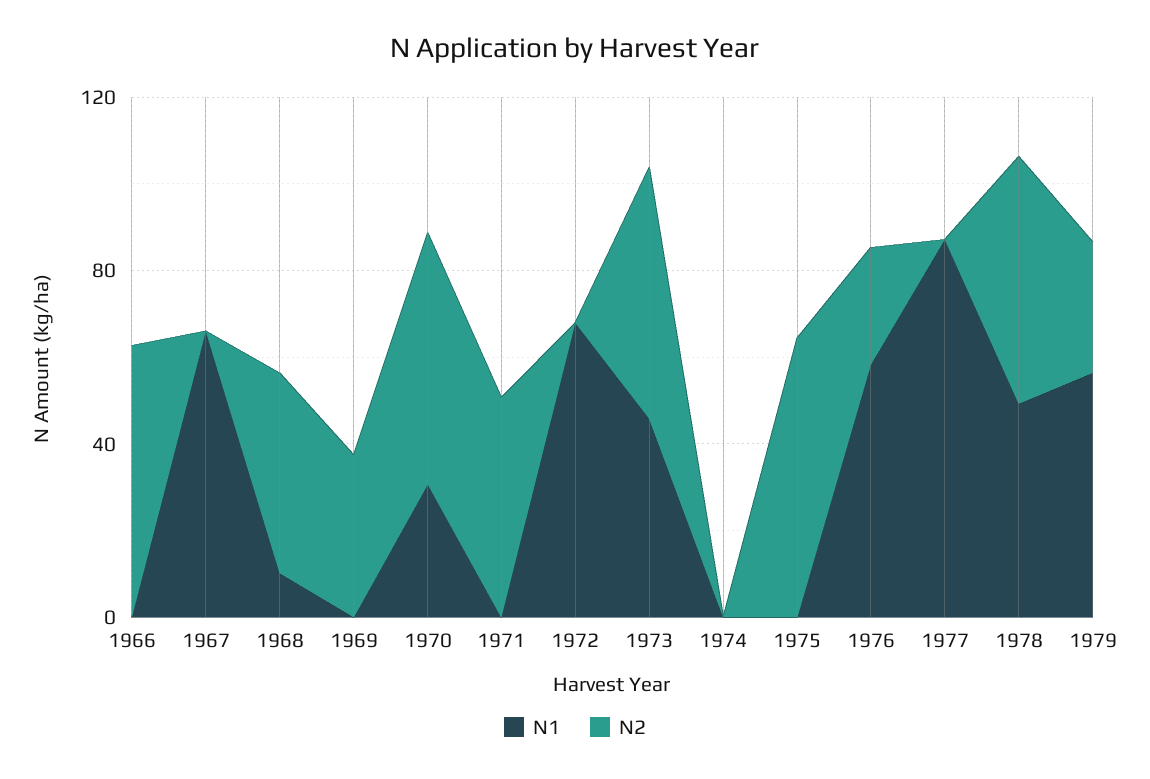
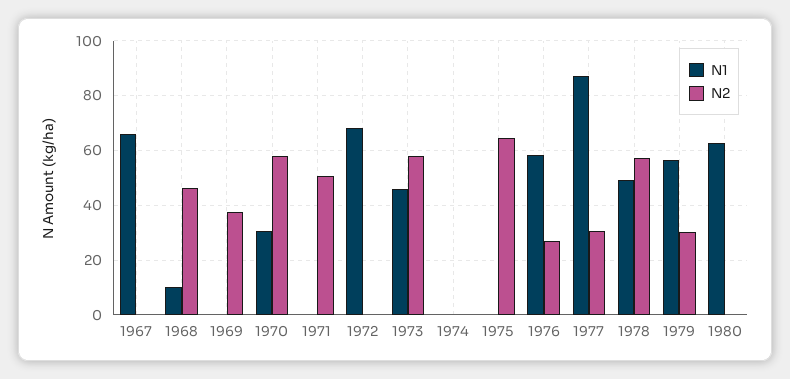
N1, 1966: 0 -> none
N2, 1966: 60 -> none
N2, 1977: 0 -> 30
N1, 1980: none -> 62.5
N2, 1980: none -> 0

